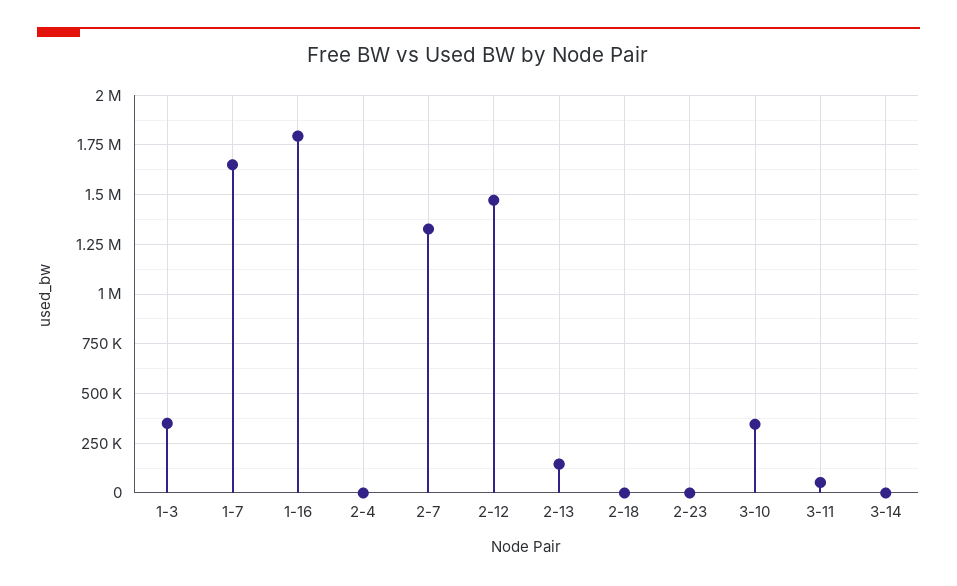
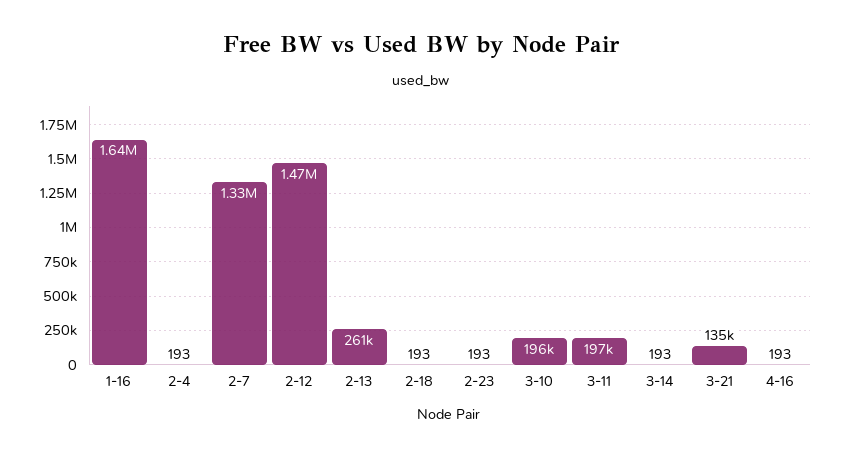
1-3: 350000 -> none
1-7: 1650000 -> none
1-16: 1800000 -> 1640000
2-13: 150000 -> 261000
3-10: 350000 -> 196000
3-11: 50000 -> 197000
3-21: none -> 135000
4-16: none -> 193

